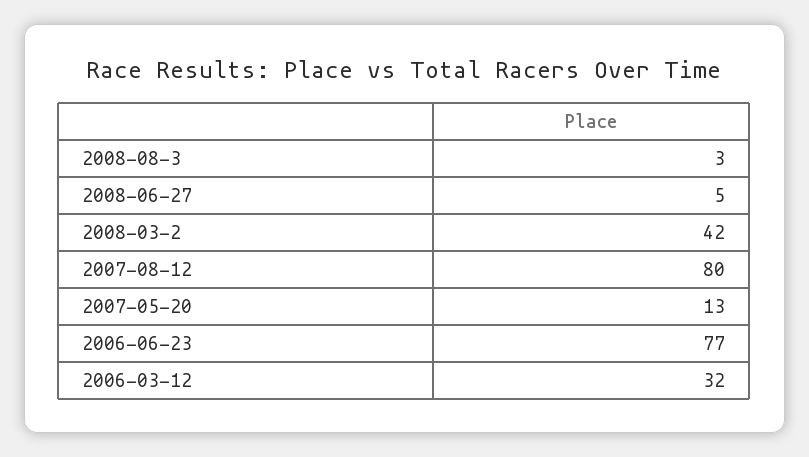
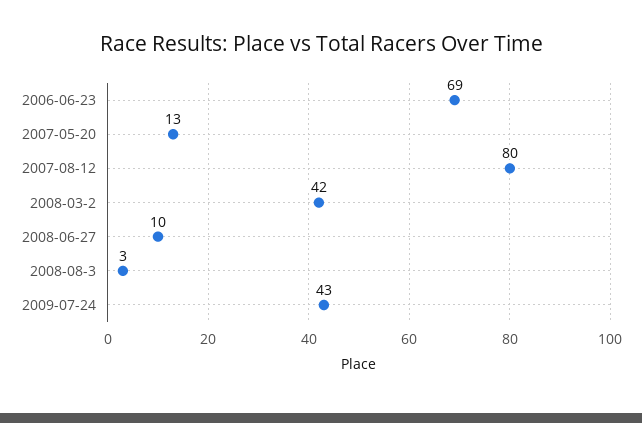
2008-06-27: 5 -> 10
2006-06-23: 77 -> 69
2006-03-12: 32 -> none
2009-07-24: none -> 43

